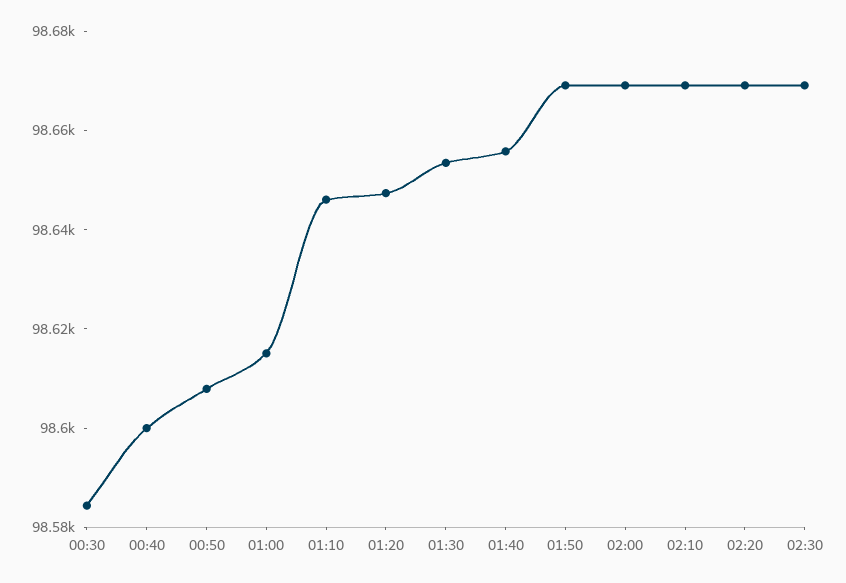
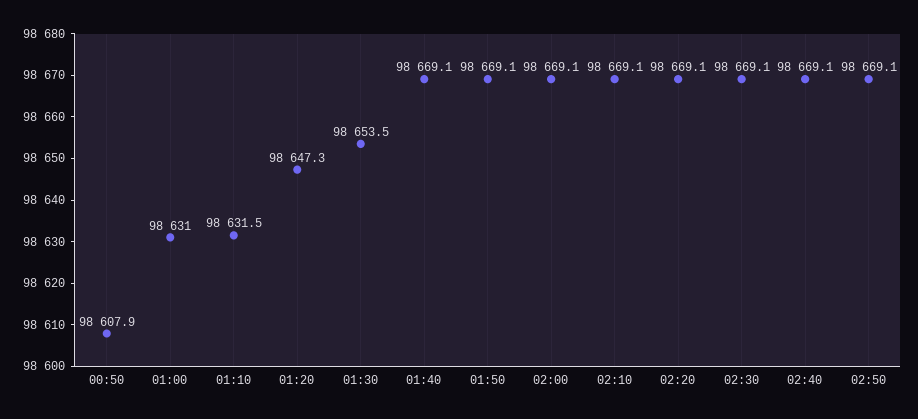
00:30: 98585 -> none
00:40: 98600 -> none
01:00: 98615 -> 98631
01:10: 98645 -> 98631.5
01:40: 98655 -> 98669.1
02:40: none -> 98669.1
02:50: none -> 98669.1

